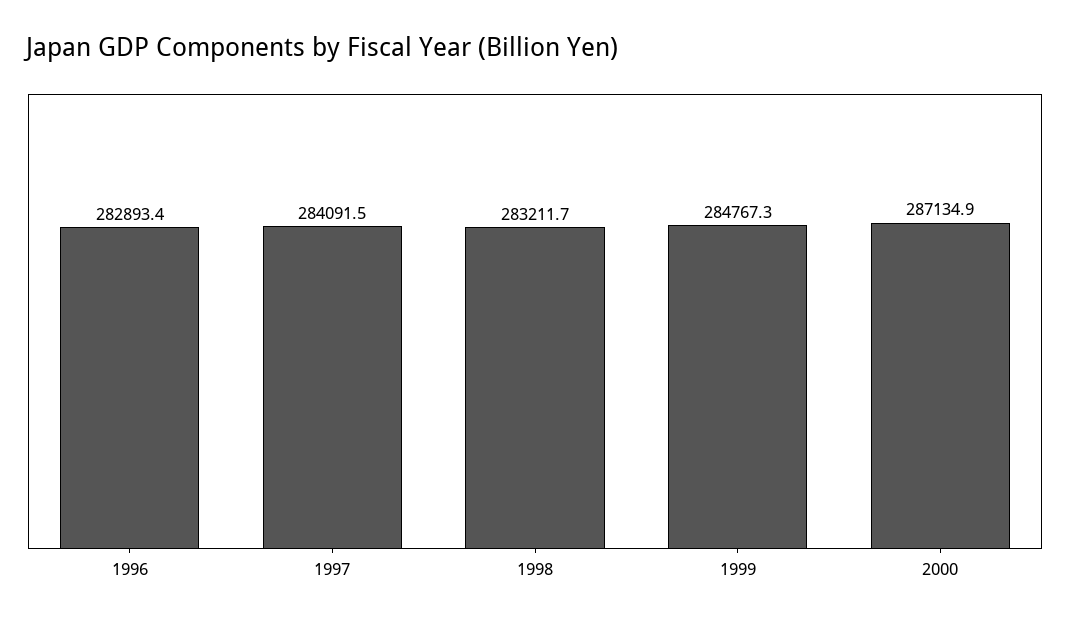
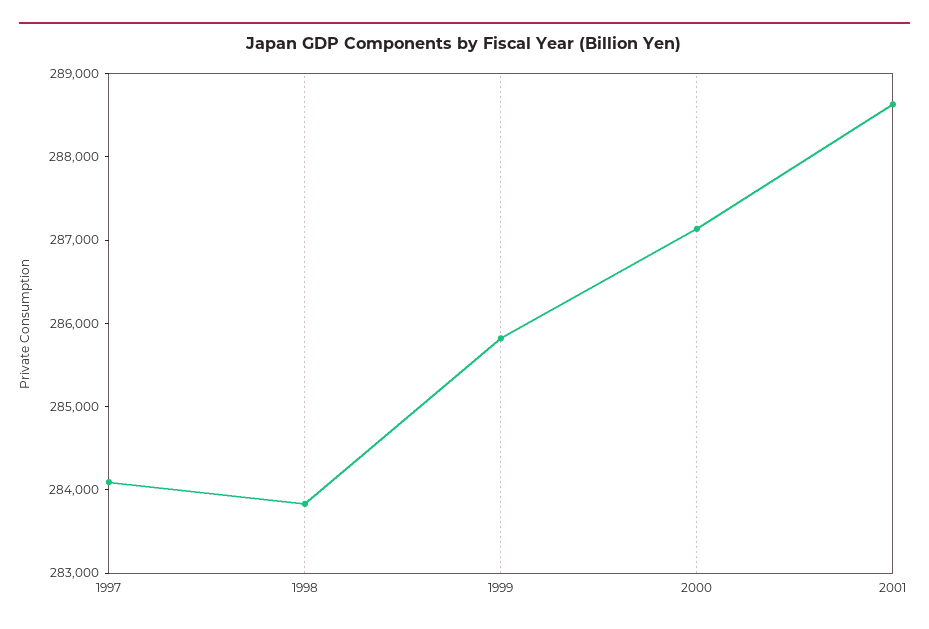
1996: 282893.4 -> none
1998: 283211.7 -> 283800
1999: 284767.3 -> 285800
2001: none -> 288600

